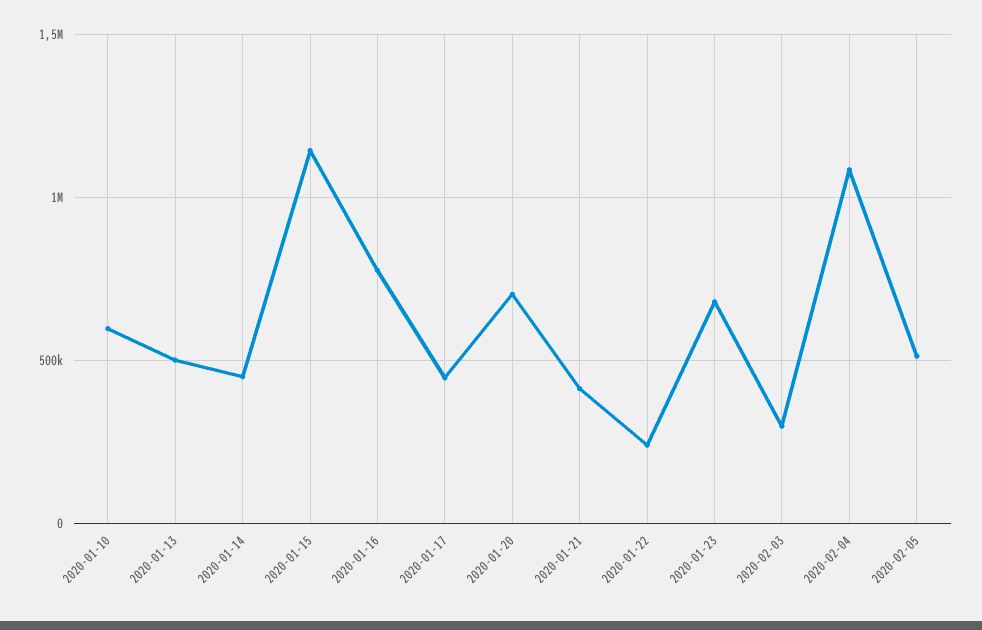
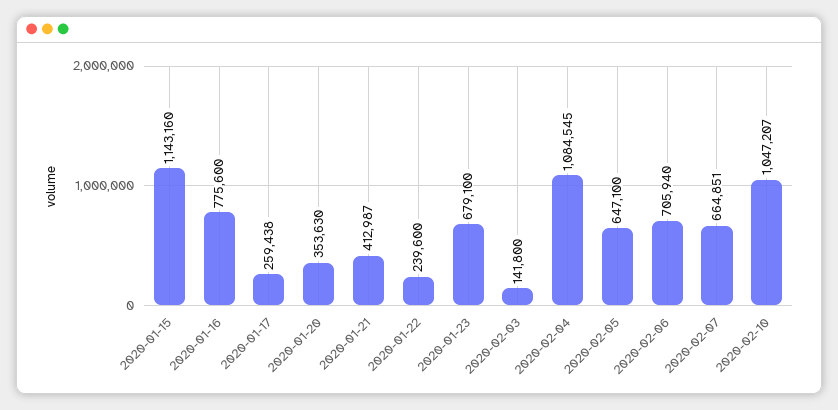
2020-01-10: 600000 -> none
2020-01-13: 500000 -> none
2020-01-14: 450000 -> none
2020-01-17: 450000 -> 259438
2020-01-20: 700000 -> 353630
2020-02-03: 300000 -> 141800
2020-02-05: 500000 -> 647100
2020-02-06: none -> 705940
2020-02-07: none -> 664851
2020-02-10: none -> 1047207

